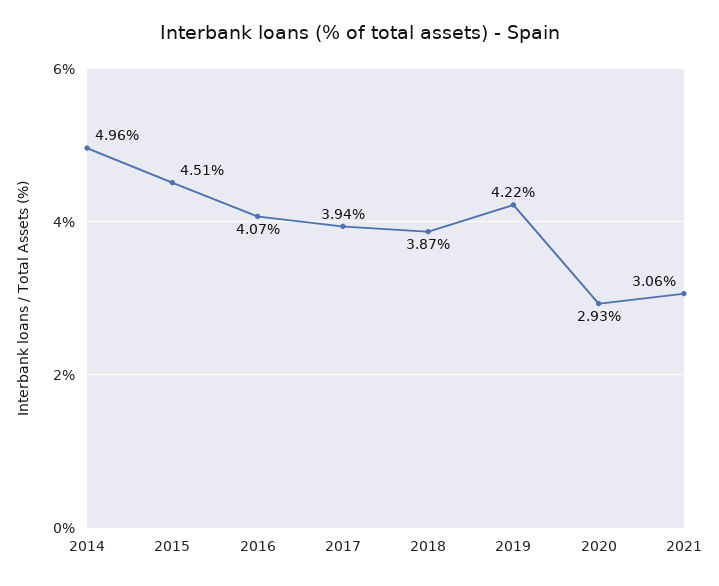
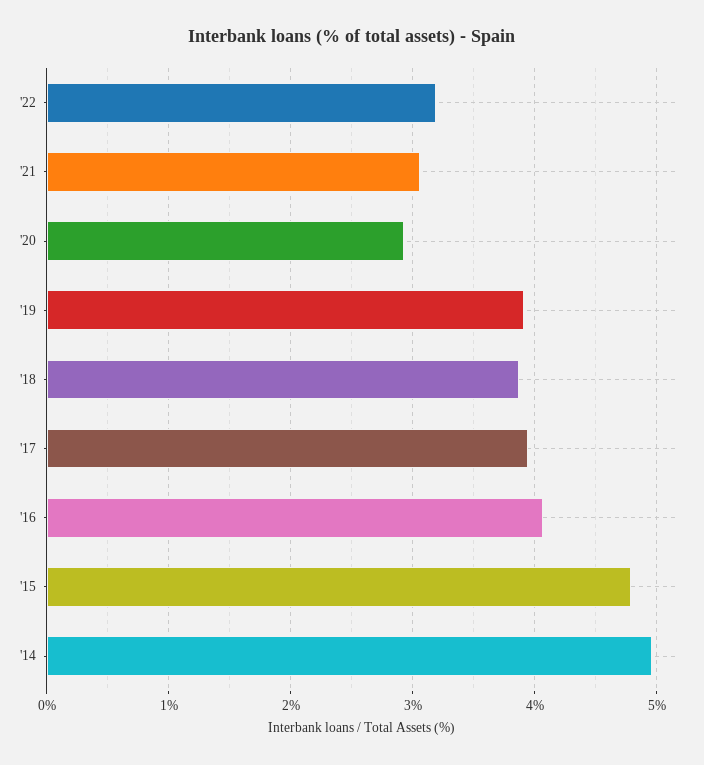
2015: 4.51 -> 4.8
2019: 4.22 -> 3.9
'22: none -> 3.2

